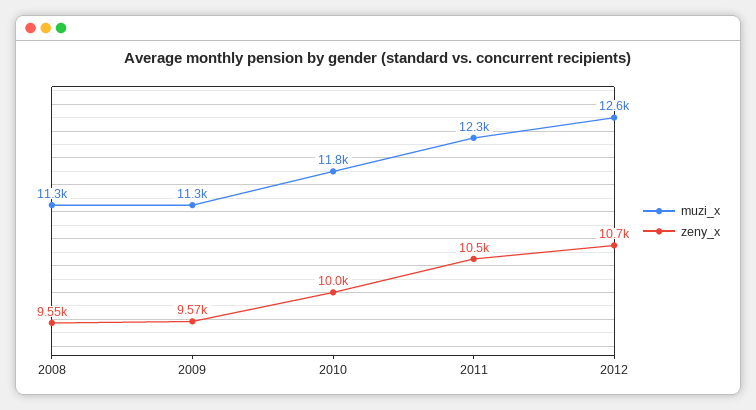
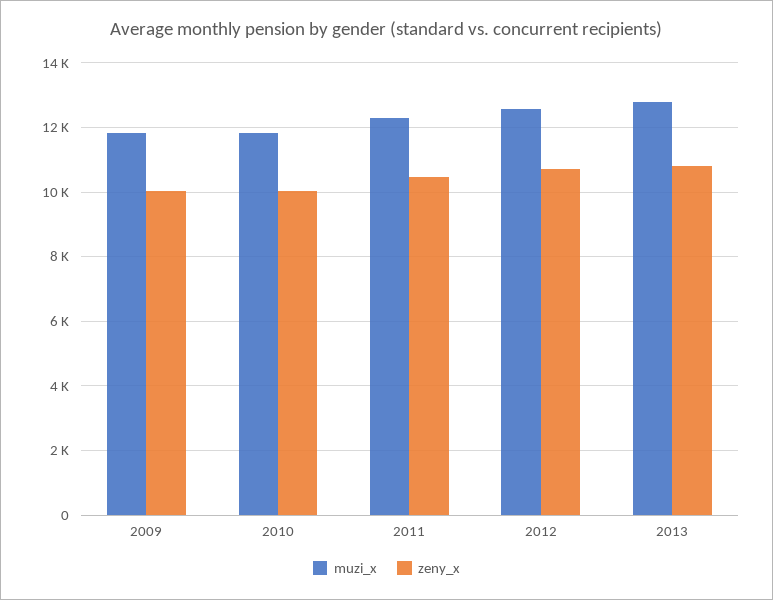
muzi_x, 2008: 11300 -> none
zeny_x, 2008: 9550 -> none
muzi_x, 2009: 11300 -> 11800
zeny_x, 2009: 9570 -> 10000
muzi_x, 2013: none -> 12800
zeny_x, 2013: none -> 10800

